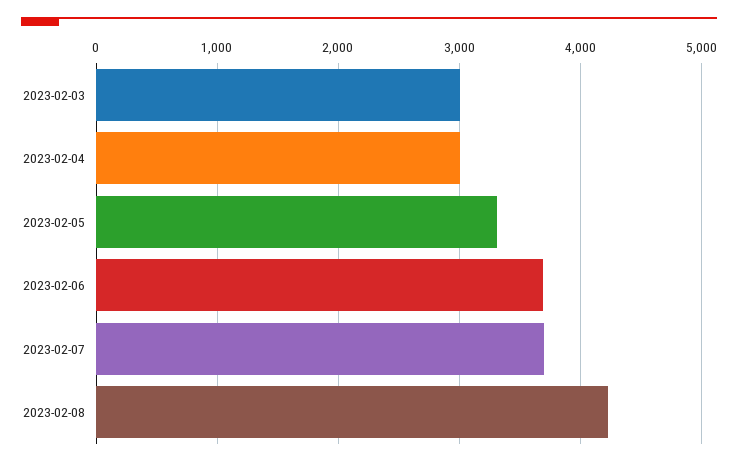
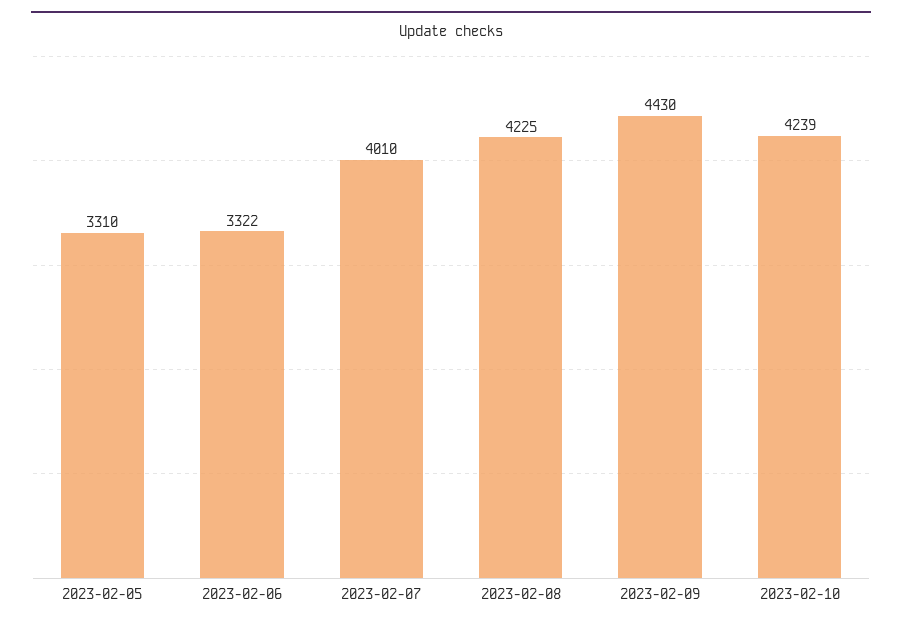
2023-02-03: 3000 -> none
2023-02-04: 3000 -> none
2023-02-06: 3700 -> 3322
2023-02-07: 3700 -> 4010
2023-02-09: none -> 4430
2023-02-10: none -> 4239

